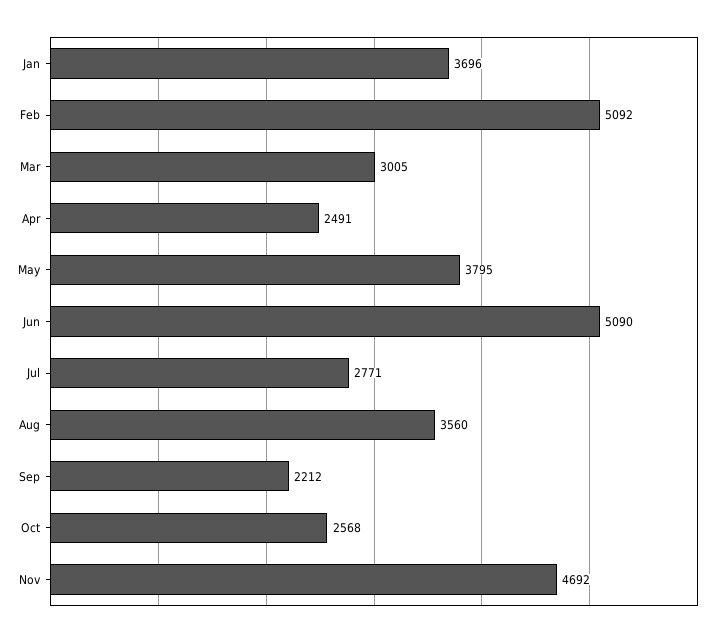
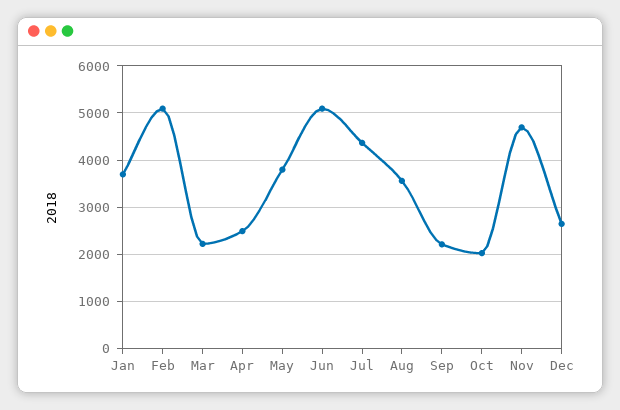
Mar: 3005 -> 2200
Jul: 2771 -> 4400
Oct: 2568 -> 2000
Dec: none -> 2600

